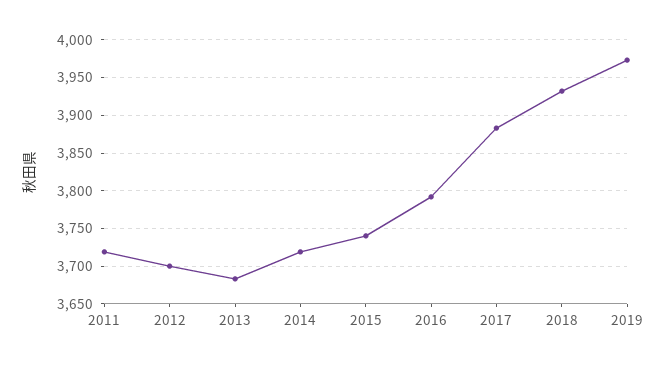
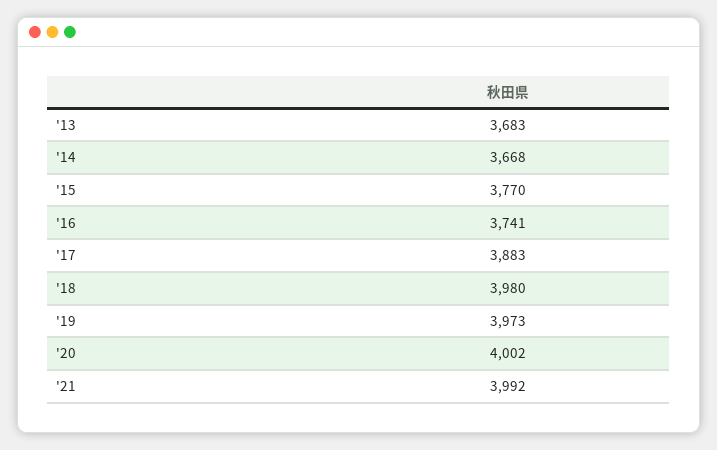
2011: 3720 -> none
2012: 3700 -> none
2014: 3720 -> 3668
2015: 3740 -> 3770
2016: 3790 -> 3741
2018: 3930 -> 3980
'20: none -> 4002
'21: none -> 3992

